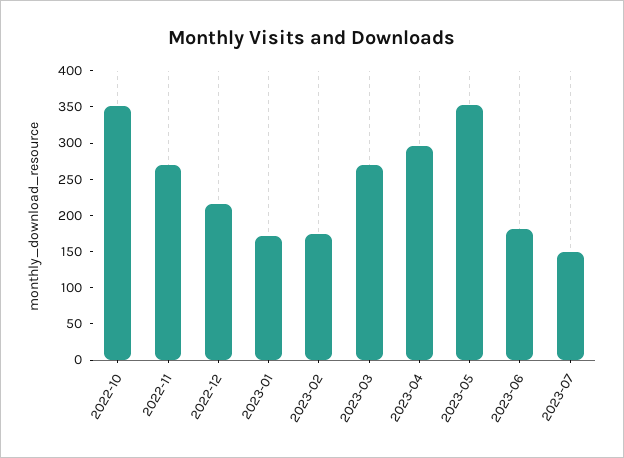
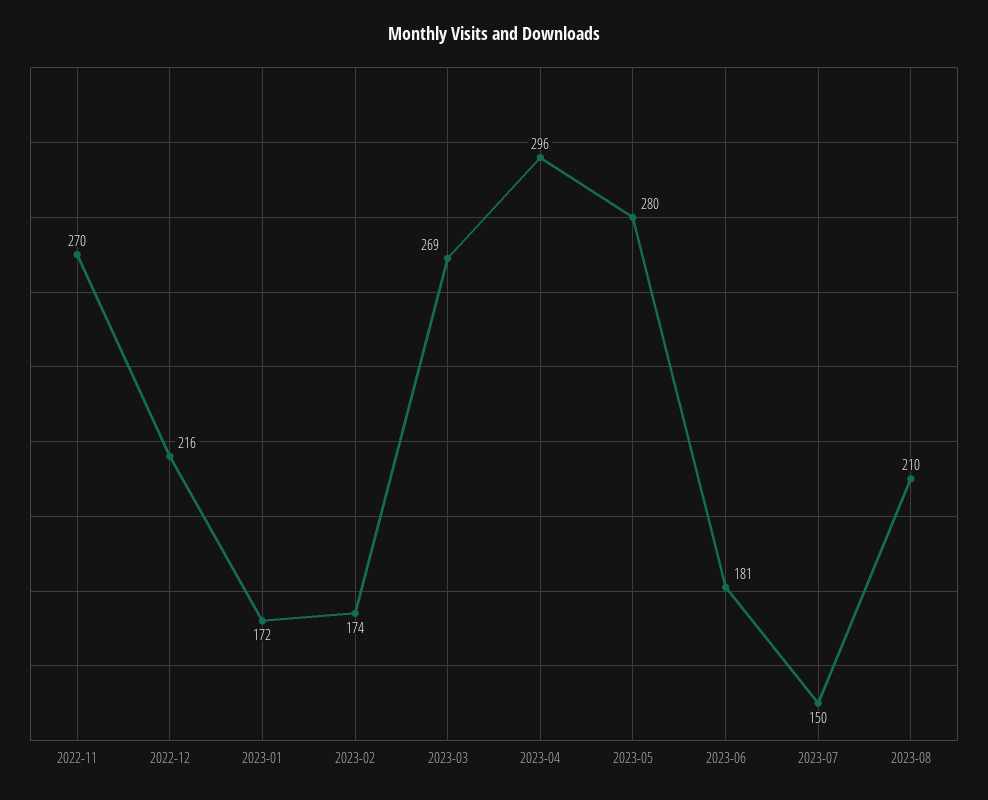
2022-10: 350 -> none
2023-05: 350 -> 280
2023-08: none -> 210

